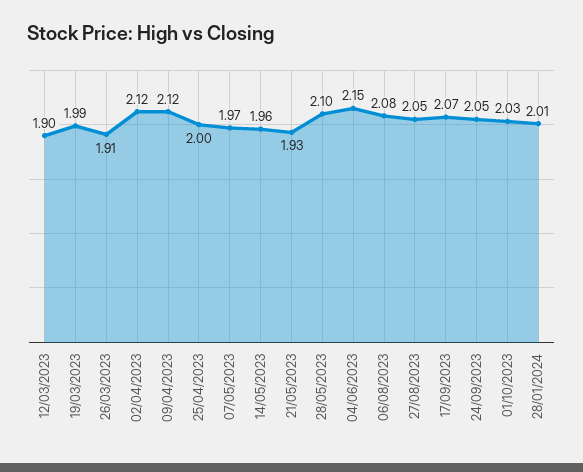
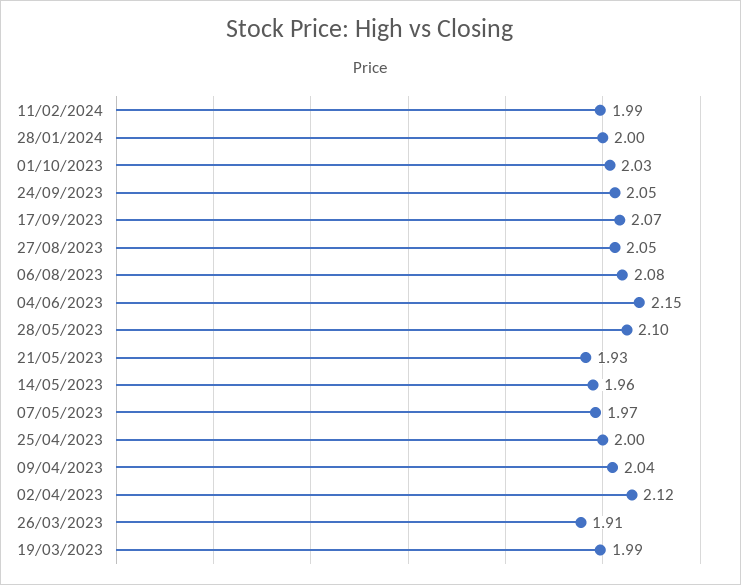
12/03/2023: 1.9 -> none
09/04/2023: 2.12 -> 2.04
28/01/2024: 2.01 -> 2
11/02/2024: none -> 1.99

